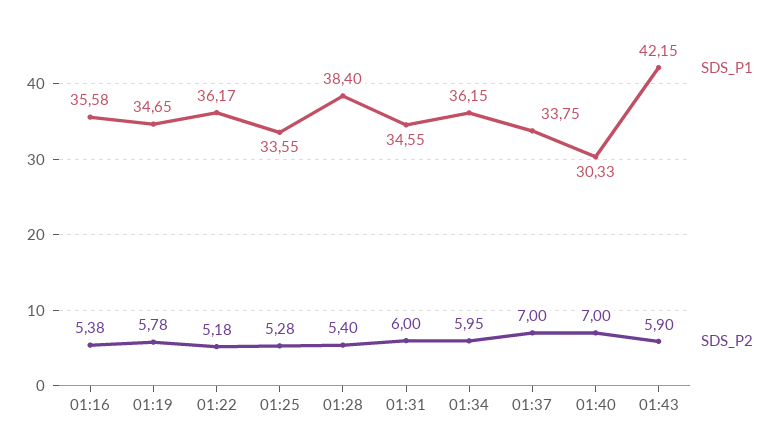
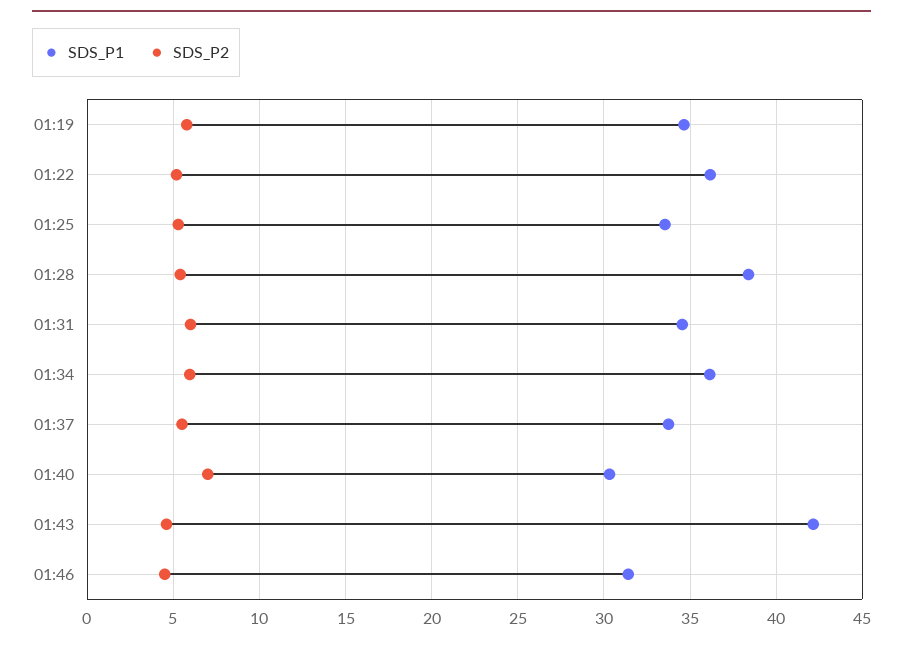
SDS_P1, 01:16: 35.58 -> none
SDS_P2, 01:16: 5.38 -> none
SDS_P2, 01:37: 7 -> 5.5
SDS_P2, 01:43: 5.9 -> 4.5
SDS_P1, 01:46: none -> 31.5
SDS_P2, 01:46: none -> 4.5

